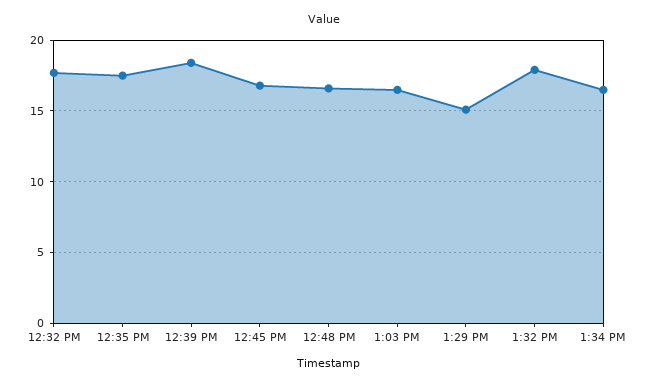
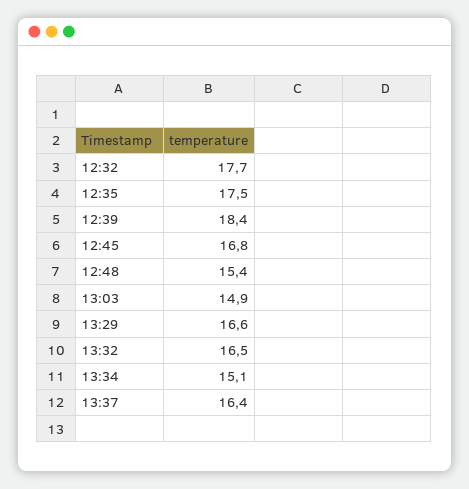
12:48 PM: 16.5 -> 15.4
1:03 PM: 16.5 -> 14.9
1:29 PM: 15 -> 16.6
1:32 PM: 18 -> 16.5
1:34 PM: 16.5 -> 15.1
13:37: none -> 16.4

